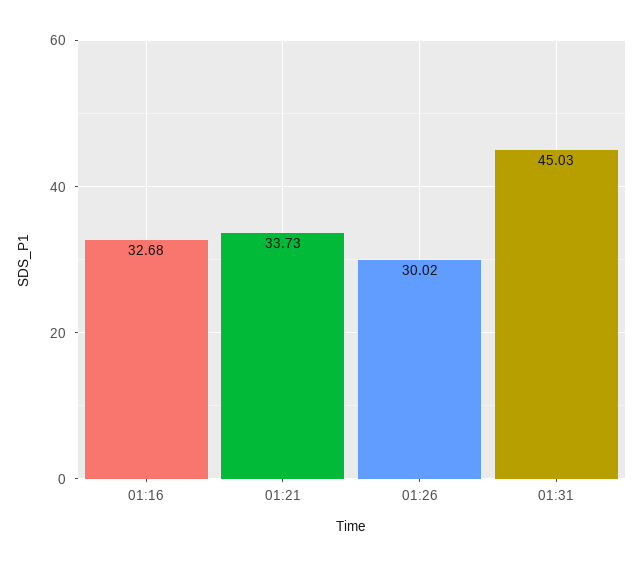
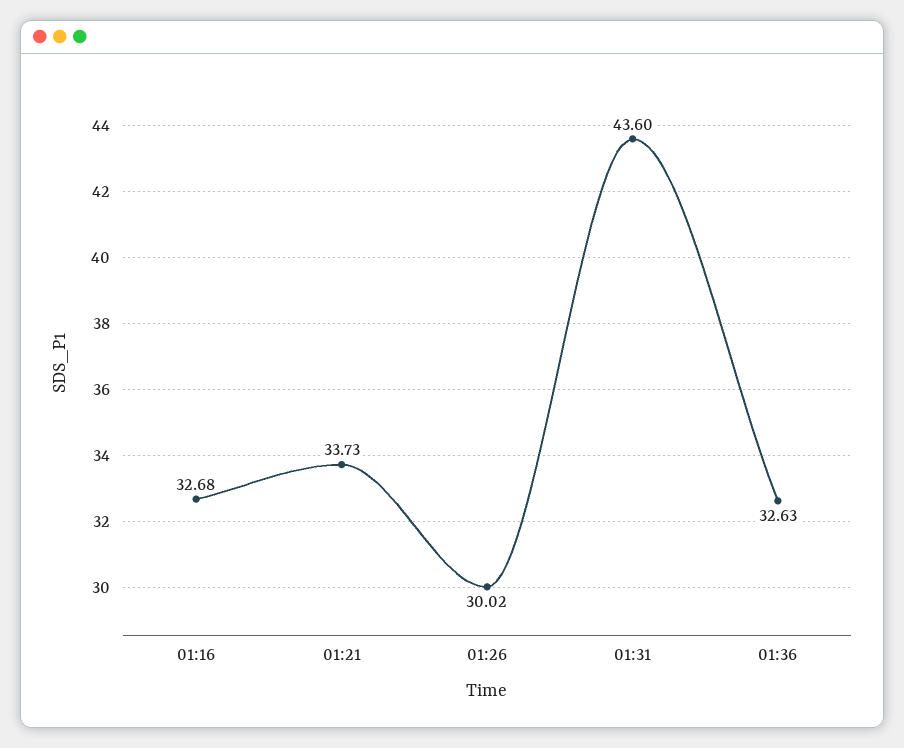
01:31: 45.03 -> 43.6
01:36: none -> 32.63

